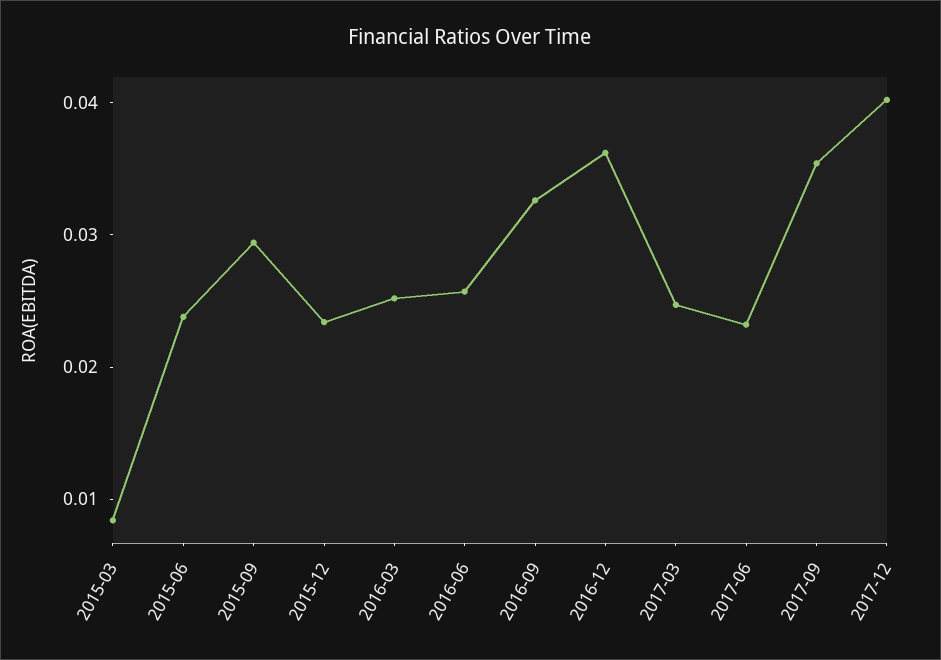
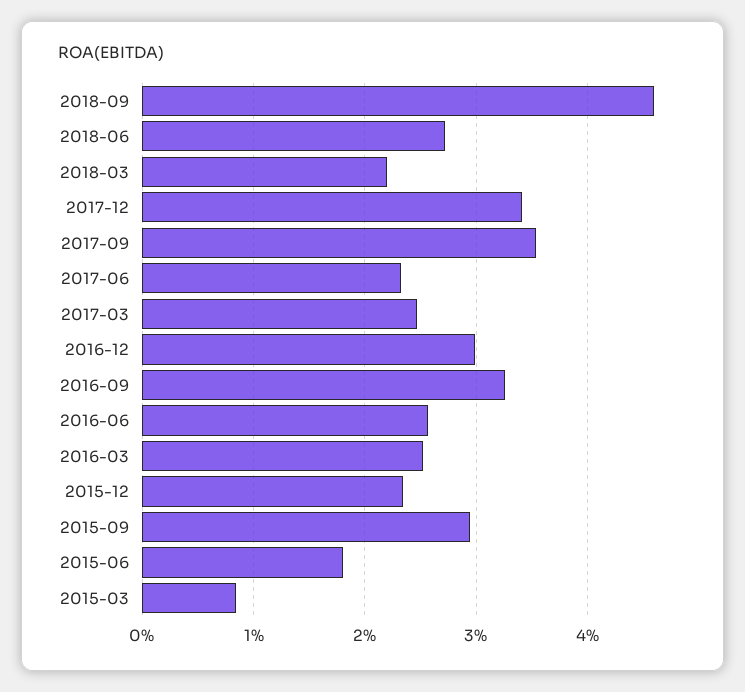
2015-06: 0.024 -> 0.018
2016-12: 0.036 -> 0.03
2017-12: 0.04 -> 0.034
2018-09: none -> 0.046
2018-06: none -> 0.027
2018-03: none -> 0.022

